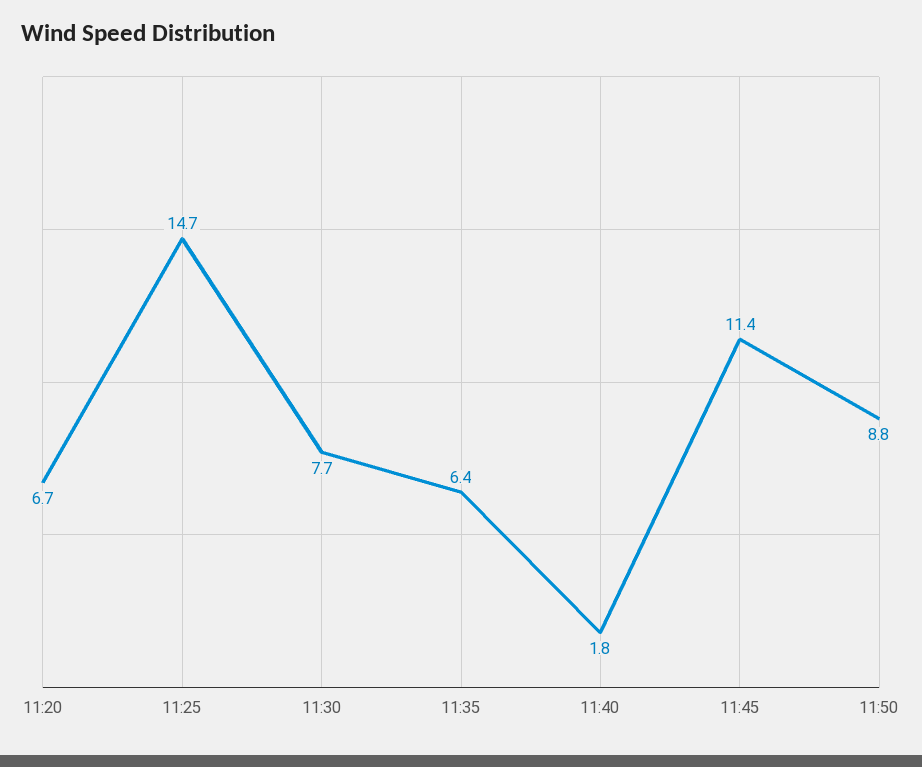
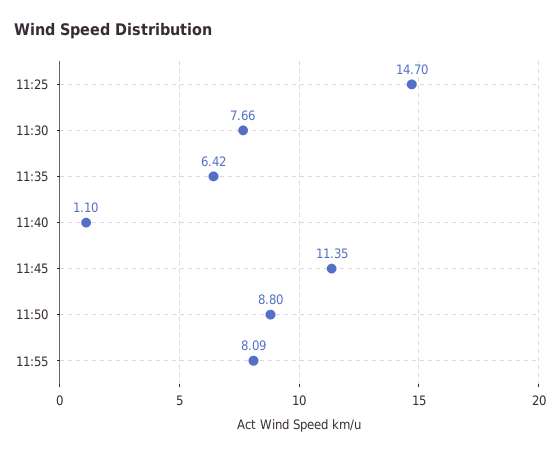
11:20: 6.7 -> none
11:40: 1.8 -> 1.1
11:55: none -> 8.09

